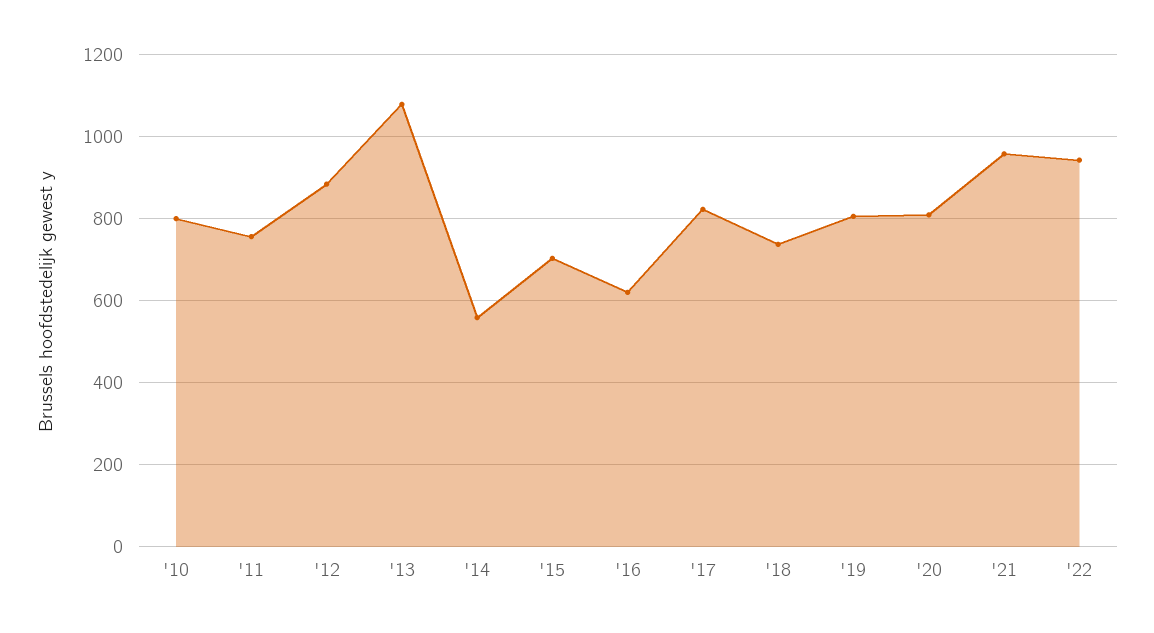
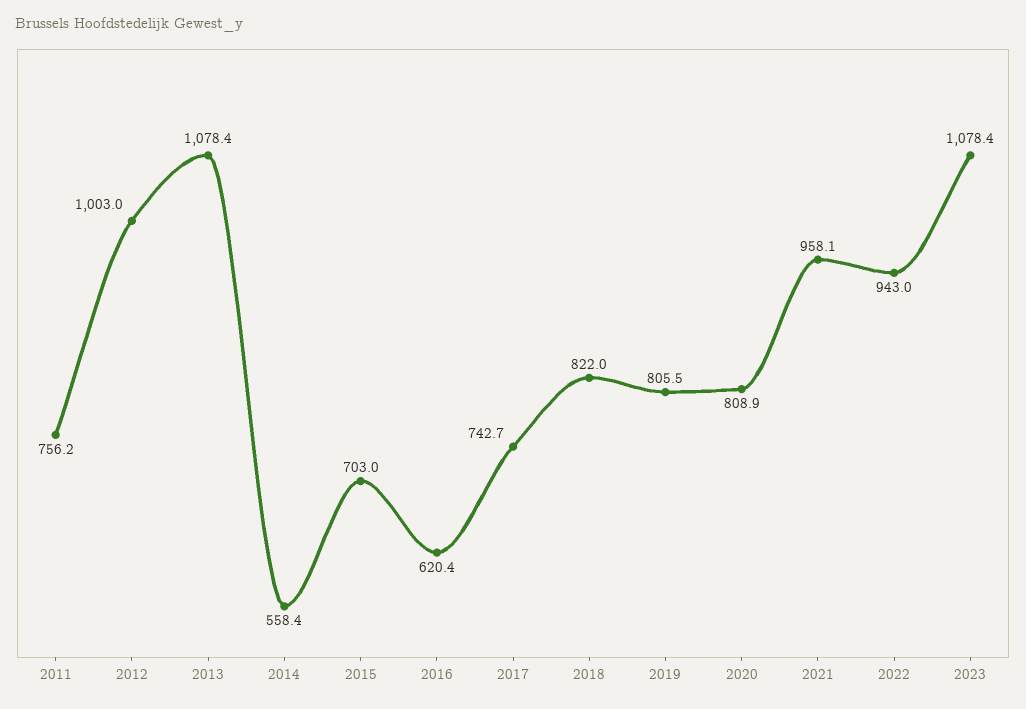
'10: 800 -> none
'12: 880 -> 1003
'17: 820 -> 742.7
'18: 740 -> 822
2023: none -> 1078.4

